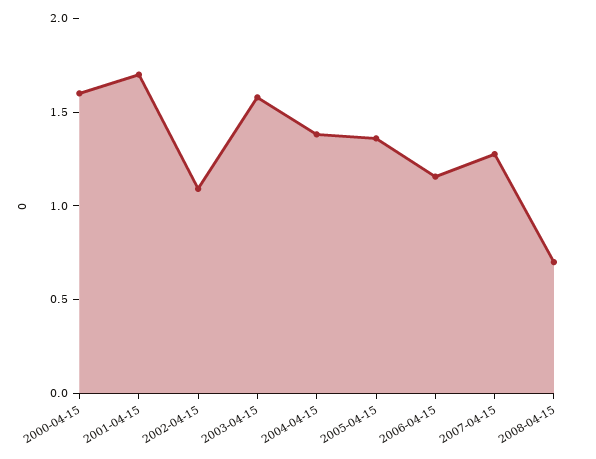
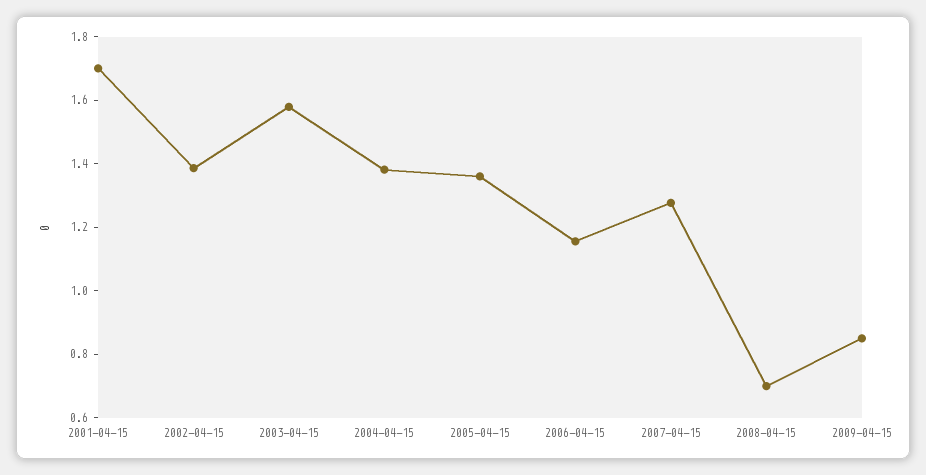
2000-04-15: 1.6 -> none
2002-04-15: 1.1 -> 1.4
2009-04-15: none -> 0.85

